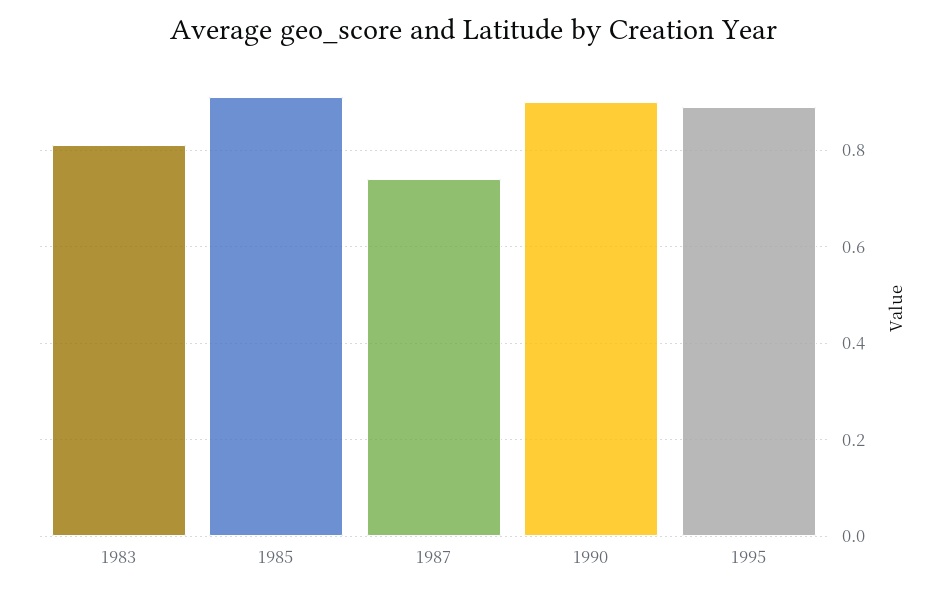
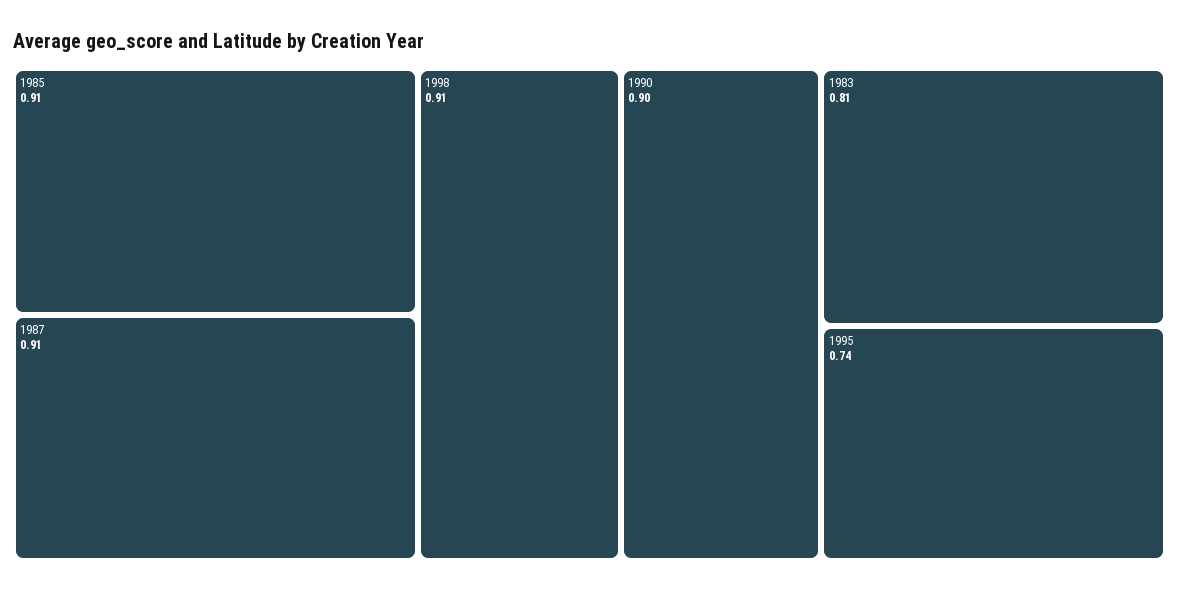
1987: 0.75 -> 0.91
1995: 0.9 -> 0.74
1998: none -> 0.91

